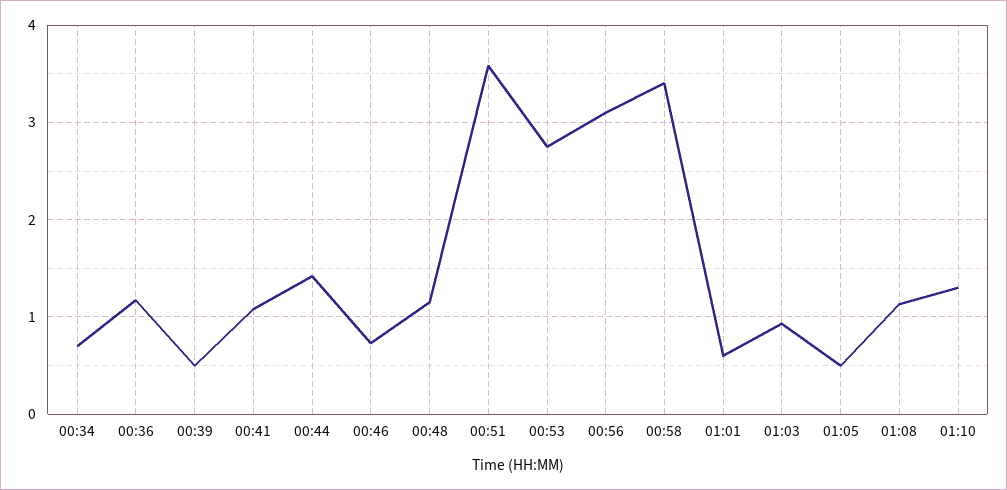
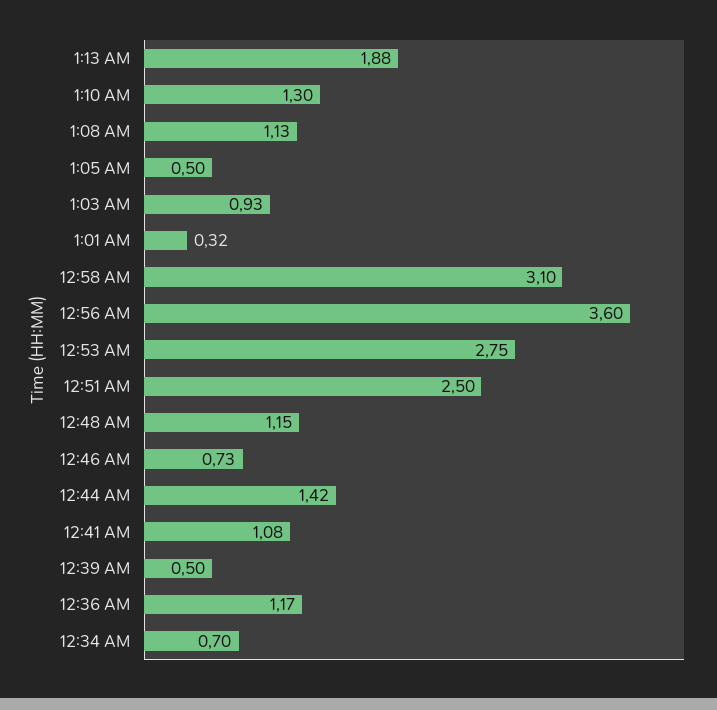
00:51: 3.6 -> 2.5
00:56: 3.1 -> 3.6
00:58: 3.4 -> 3.1
01:01: 0.6 -> 0.32
1:13 AM: none -> 1.88

